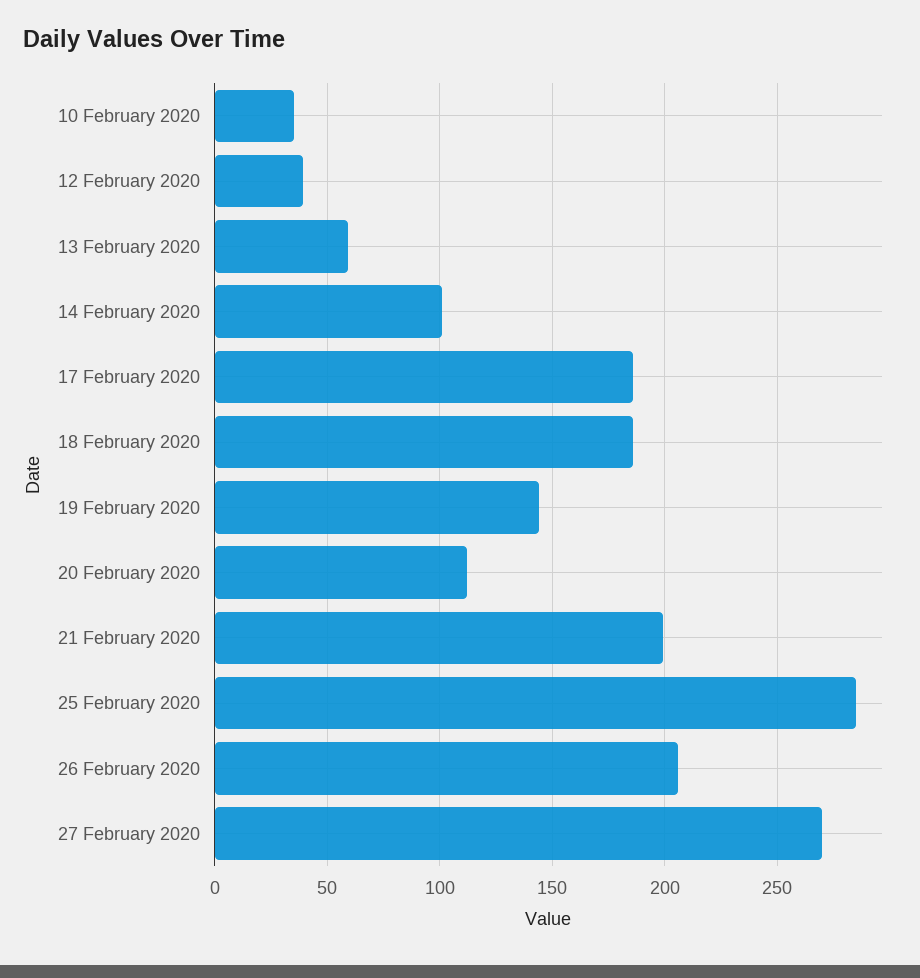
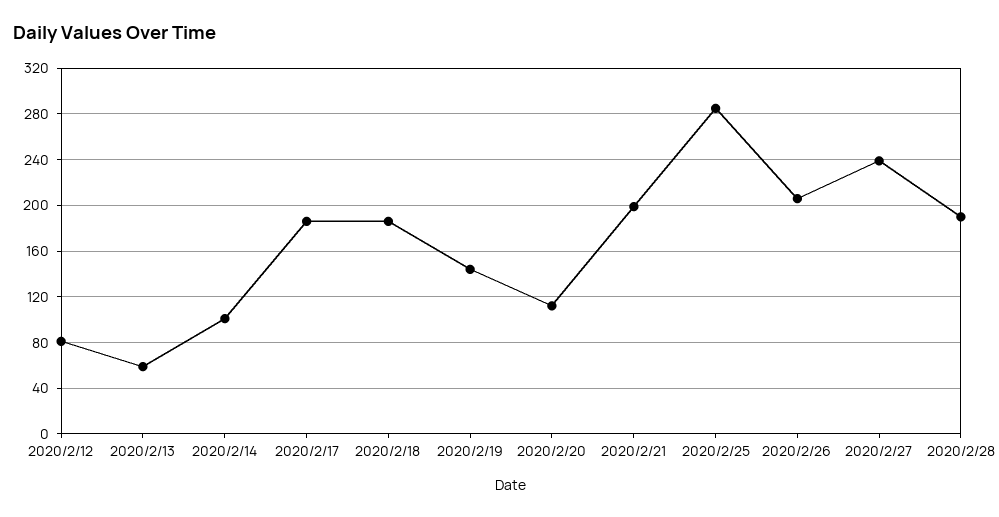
10 February 2020: 35 -> none
12 February 2020: 40 -> 80
27 February 2020: 270 -> 240
2020/2/28: none -> 190

